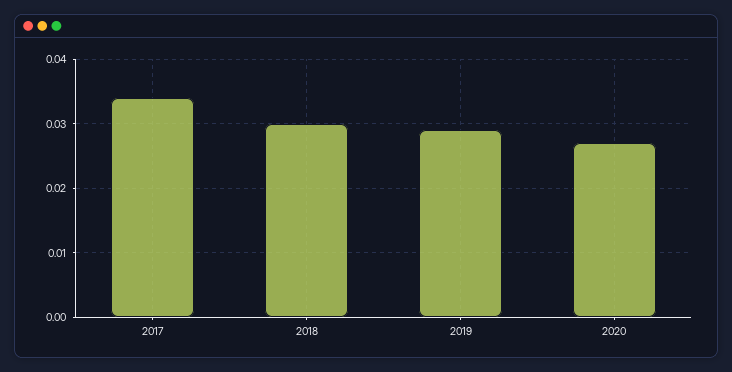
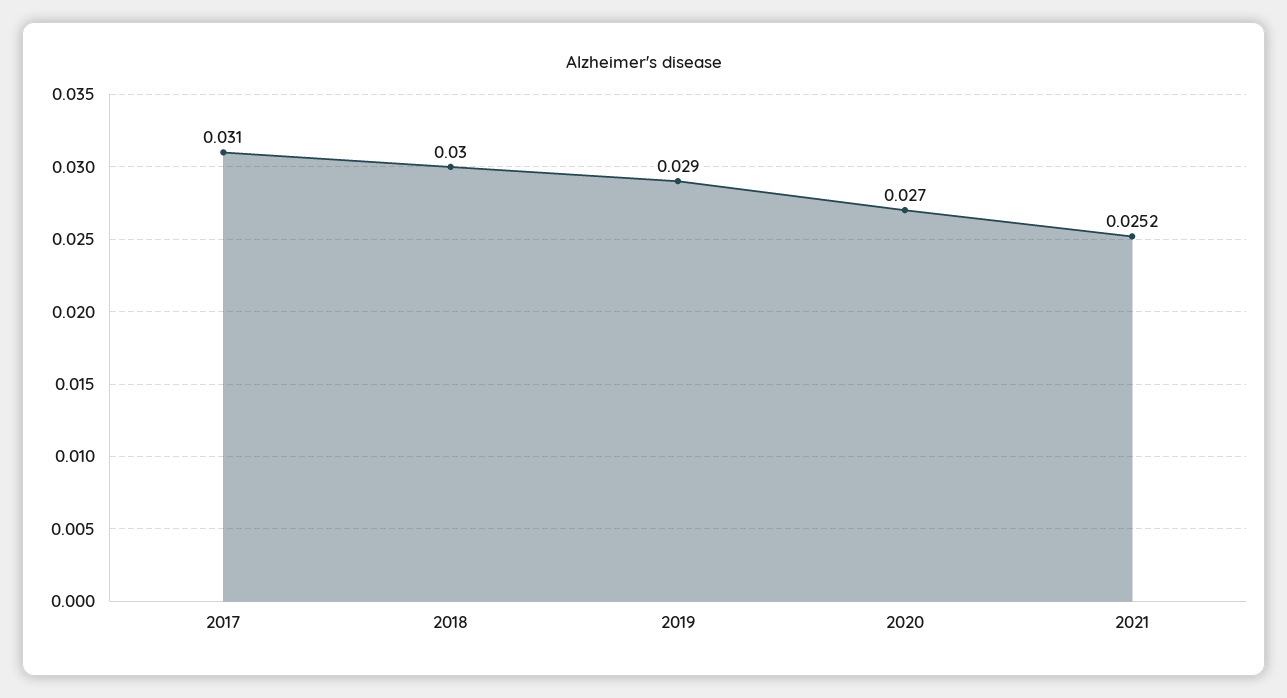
2017: 0.034 -> 0.031
2021: none -> 0.0252

